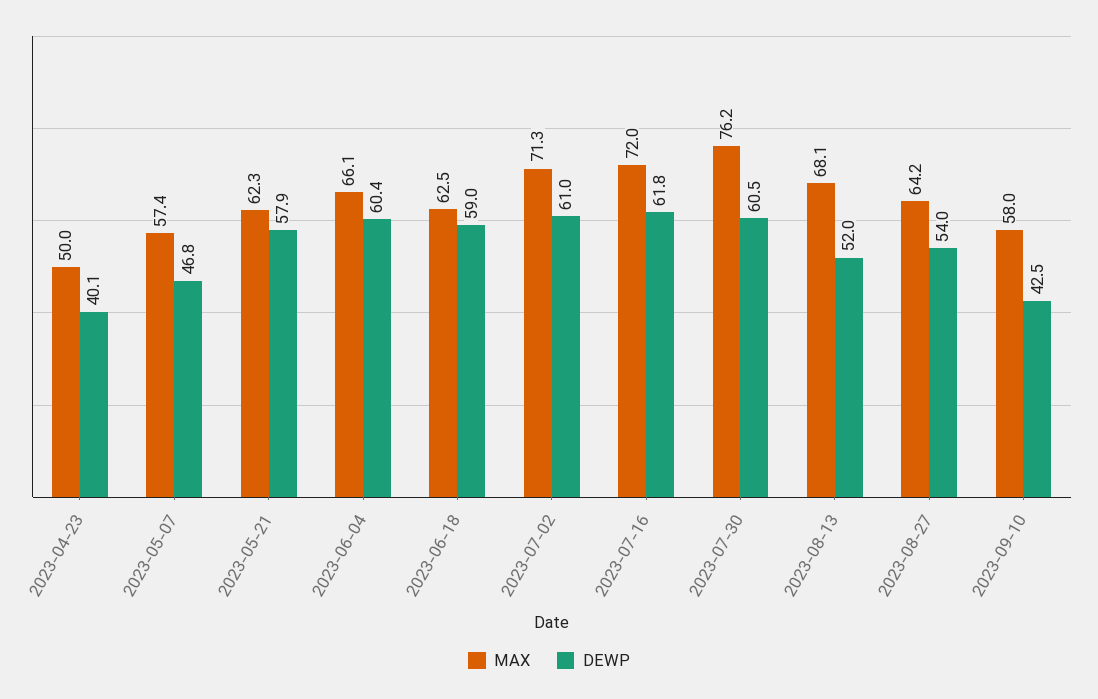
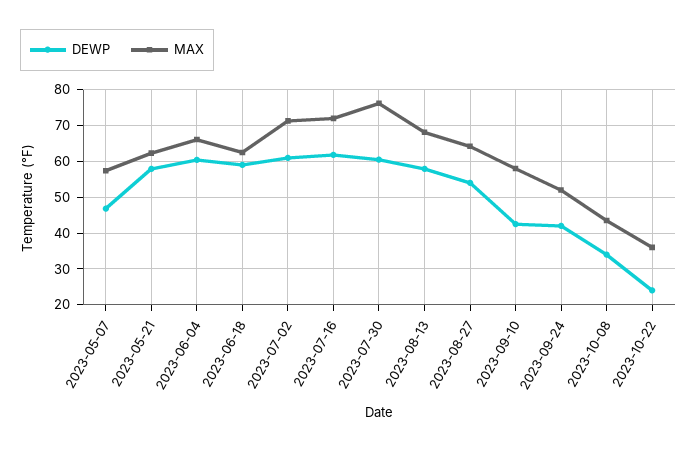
MAX, 2023-04-23: 50 -> none
DEWP, 2023-04-23: 40.1 -> none
DEWP, 2023-08-13: 52 -> 58
DEWP, 2023-09-24: none -> 42
MAX, 2023-09-24: none -> 52
DEWP, 2023-10-08: none -> 34
MAX, 2023-10-08: none -> 44
DEWP, 2023-10-22: none -> 24
MAX, 2023-10-22: none -> 36

